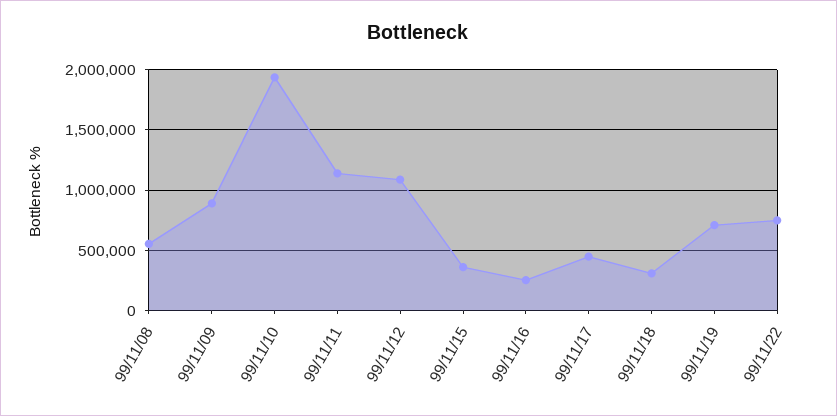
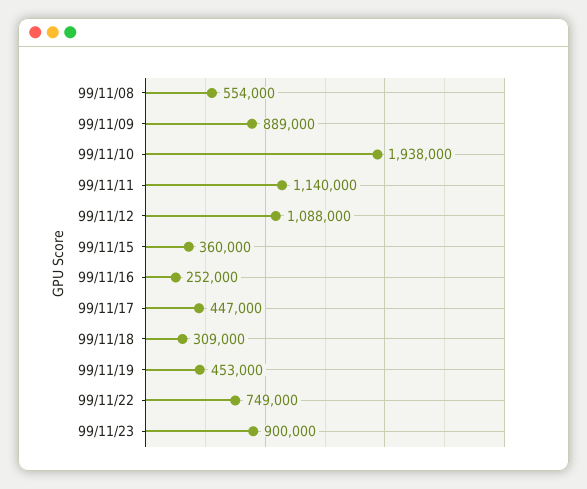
99/11/19: 700000 -> 453000
99/11/23: none -> 900000

